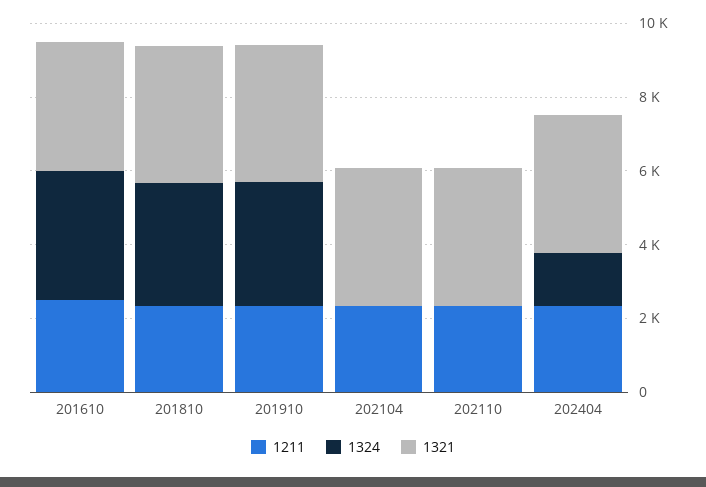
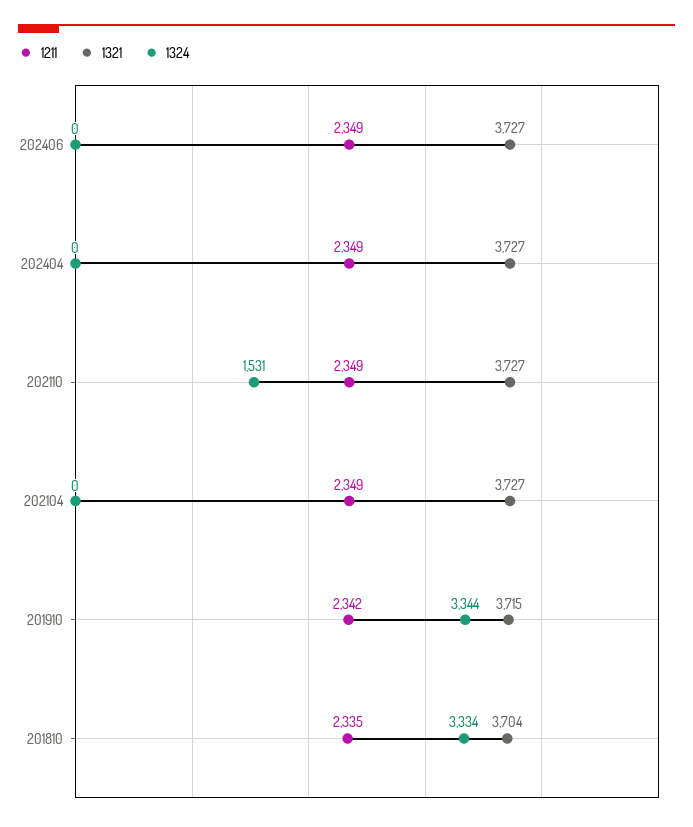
1211, 201610: 2500 -> none
1324, 201610: 3500 -> none
1321, 201610: 3500 -> none
1324, 202110: 0 -> 1531
1324, 202404: 1500 -> 0
1211, 202406: none -> 2349
1321, 202406: none -> 3727
1324, 202406: none -> 0

